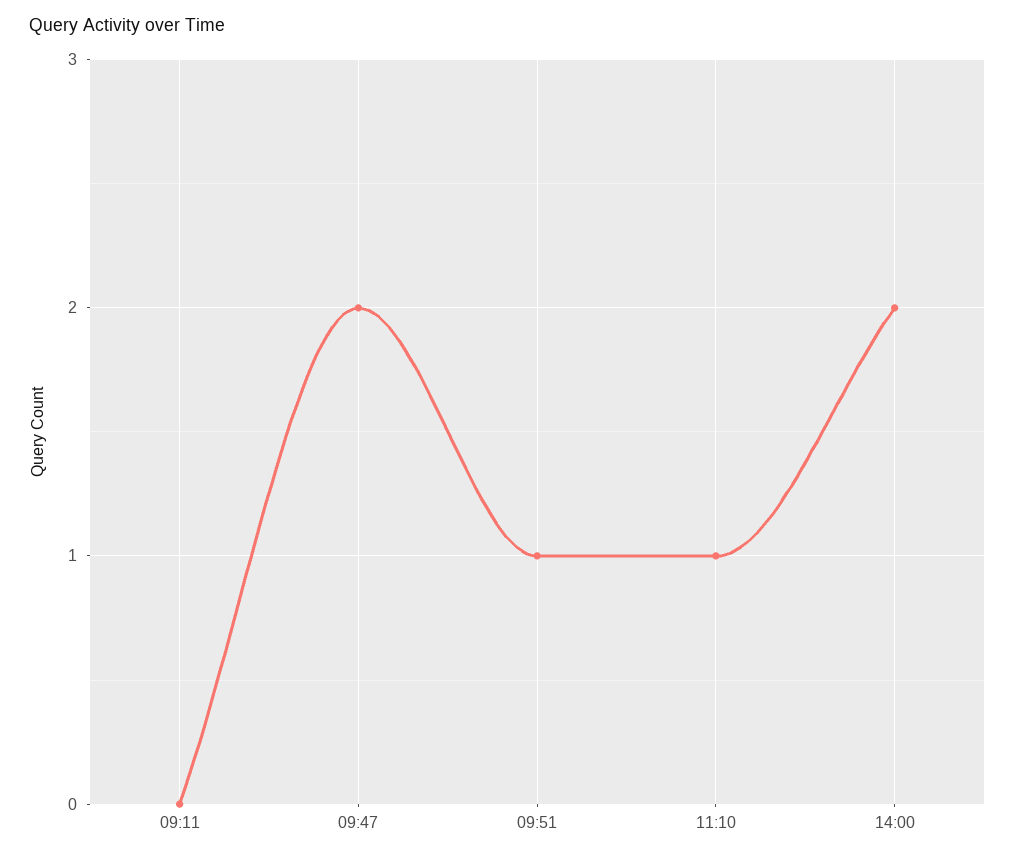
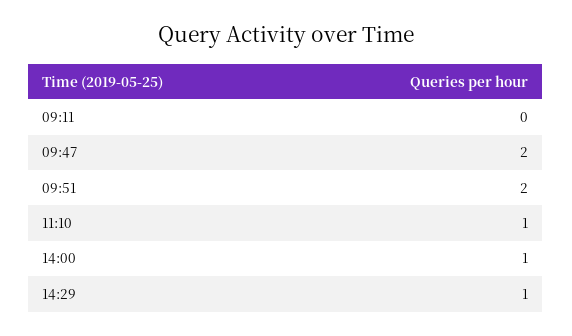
09:51: 1 -> 2
14:00: 2 -> 1
14:29: none -> 1

